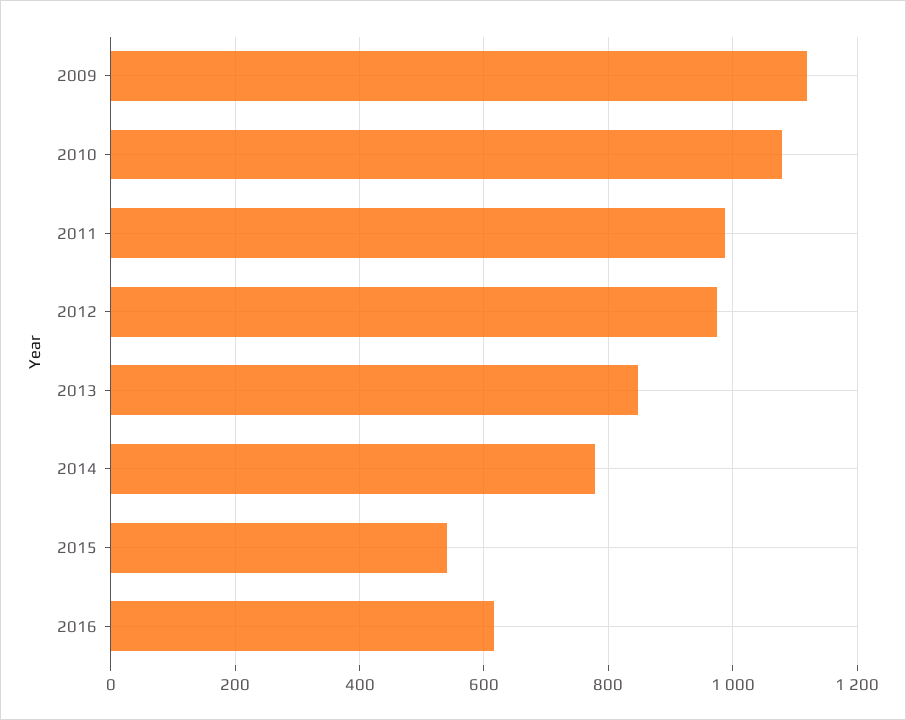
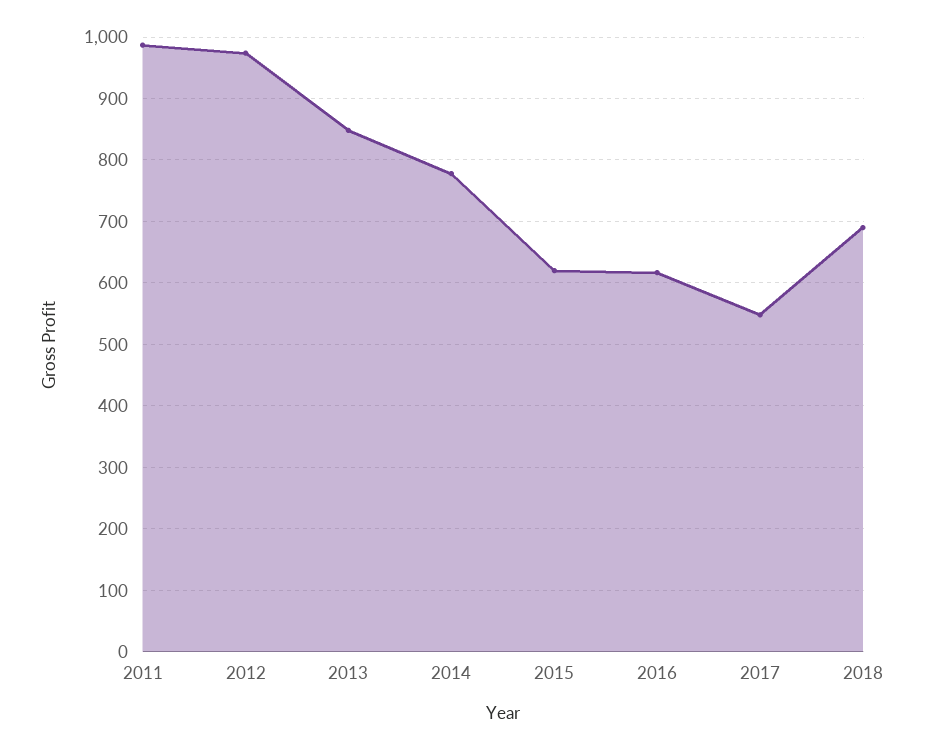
2009: 1120 -> none
2010: 1080 -> none
2015: 540 -> 620
2017: none -> 550
2018: none -> 690

